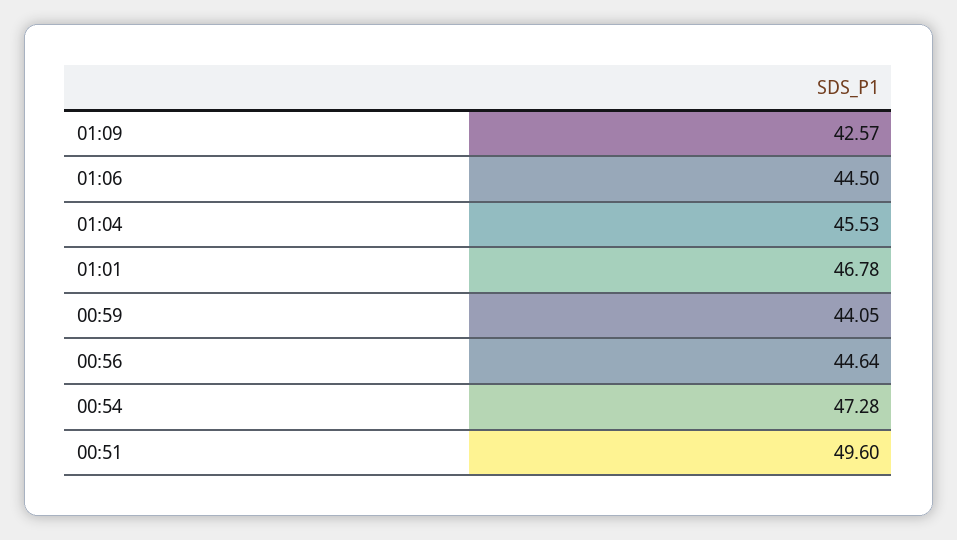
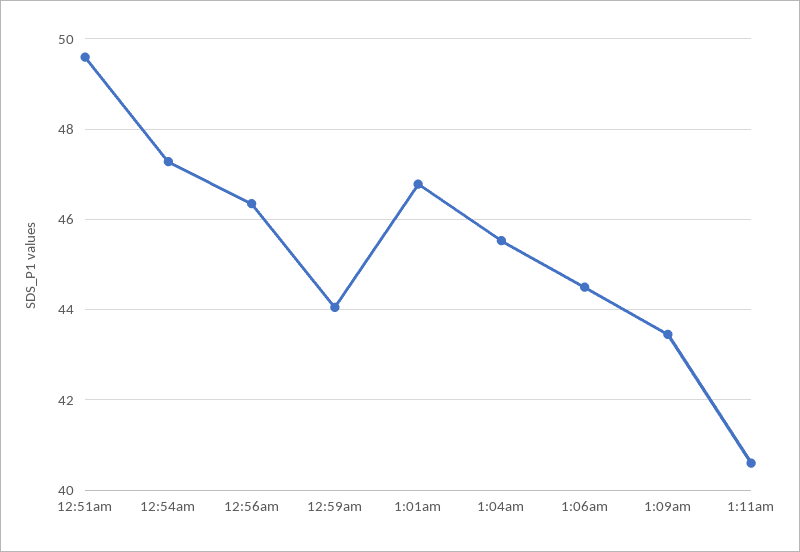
01:09: 42.57 -> 43.4
00:56: 44.64 -> 46.4
1:11am: none -> 40.6

